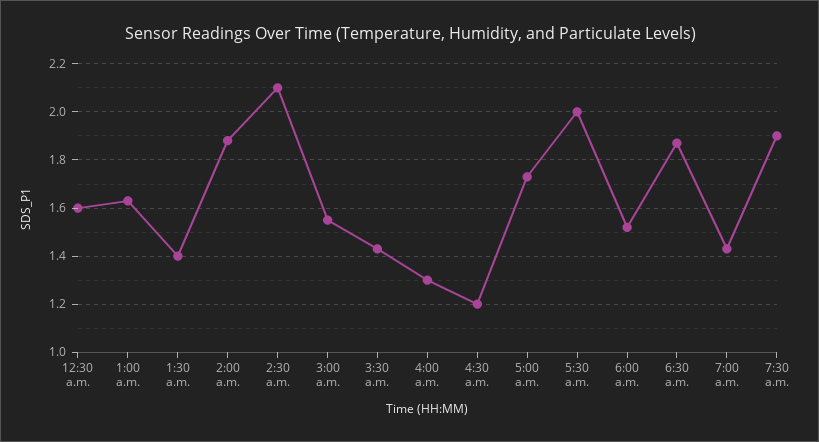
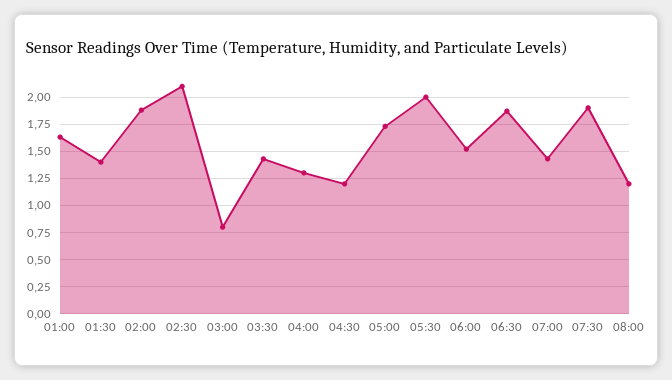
12:30 a.m.: 1.6 -> none
3:00 a.m.: 1.55 -> 0.75
08:00: none -> 1.25

